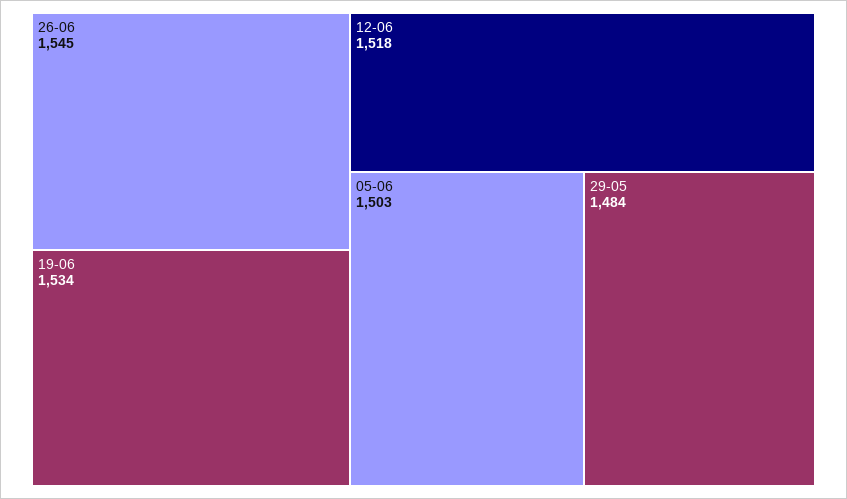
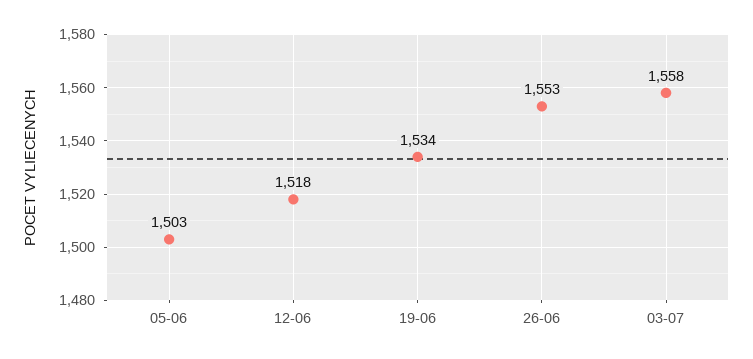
26-06: 1545 -> 1553
29-05: 1484 -> none
03-07: none -> 1558

